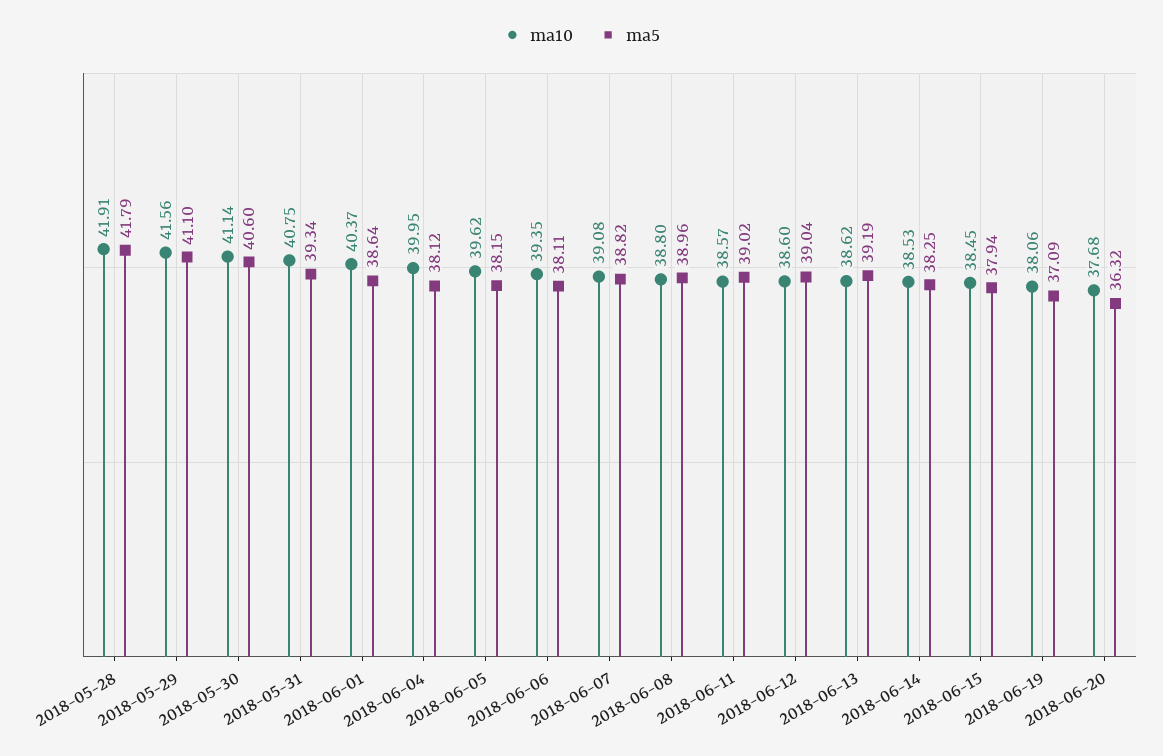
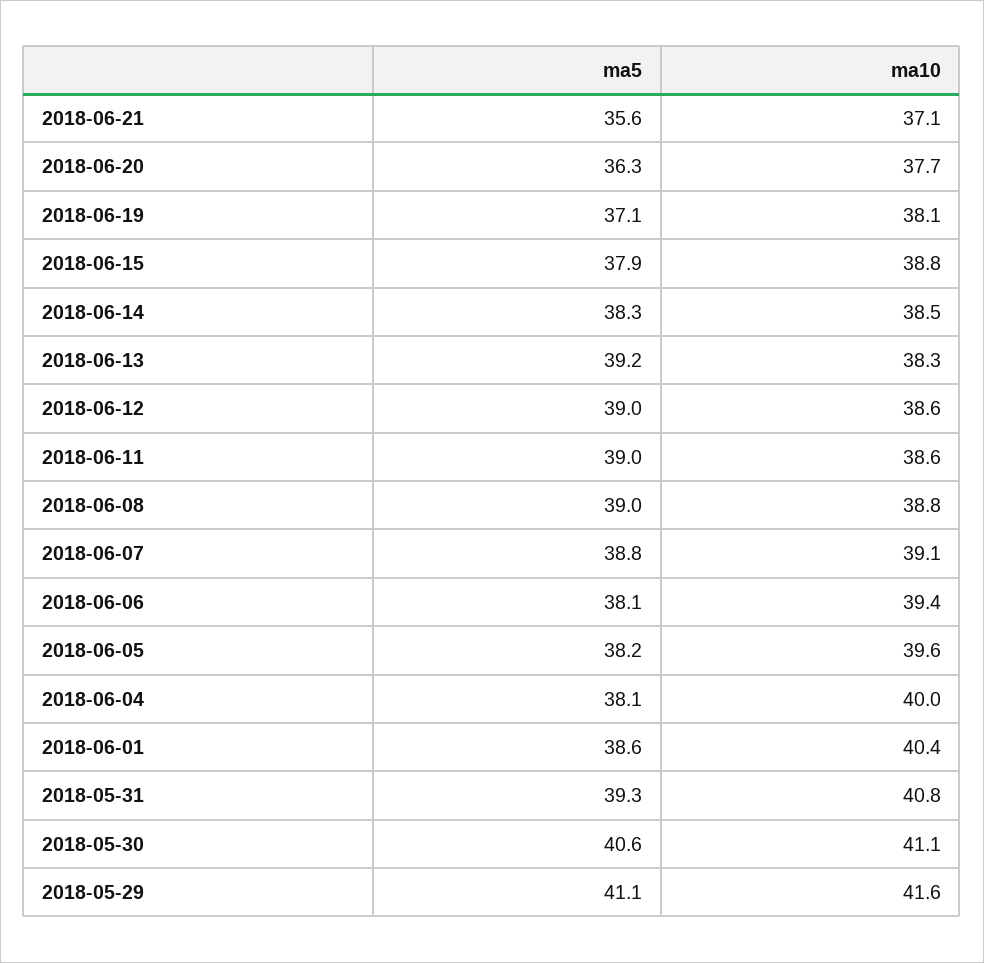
ma10, 2018-05-28: 41.91 -> none
ma5, 2018-05-28: 41.79 -> none
ma10, 2018-06-13: 38.62 -> 38.3
ma10, 2018-06-15: 38.45 -> 38.8
ma5, 2018-06-21: none -> 35.6
ma10, 2018-06-21: none -> 37.1

